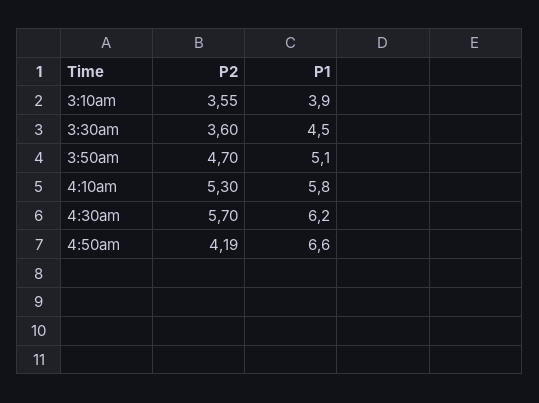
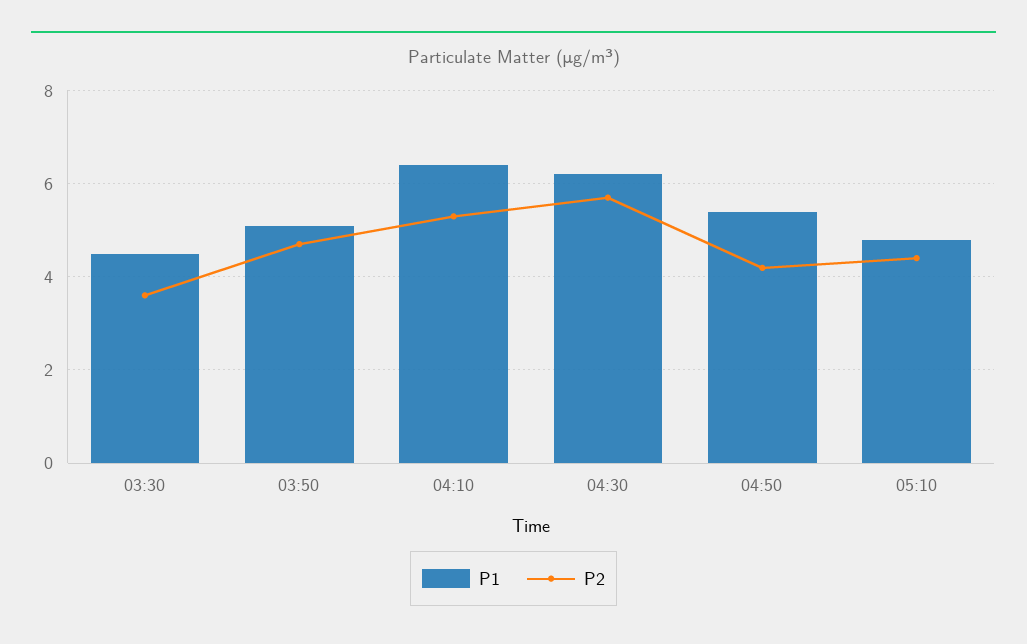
P2, 3:10am: 3.55 -> none
P1, 3:10am: 3.9 -> none
P1, 4:10am: 5.8 -> 6.4
P1, 4:50am: 6.6 -> 5.4
P1, 05:10: none -> 4.8
P2, 05:10: none -> 4.4

